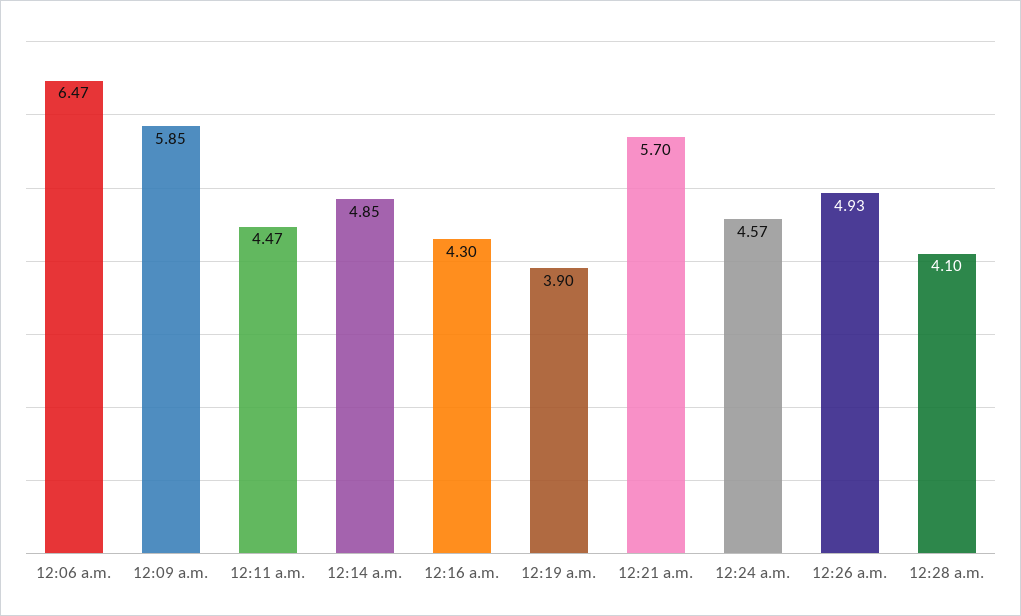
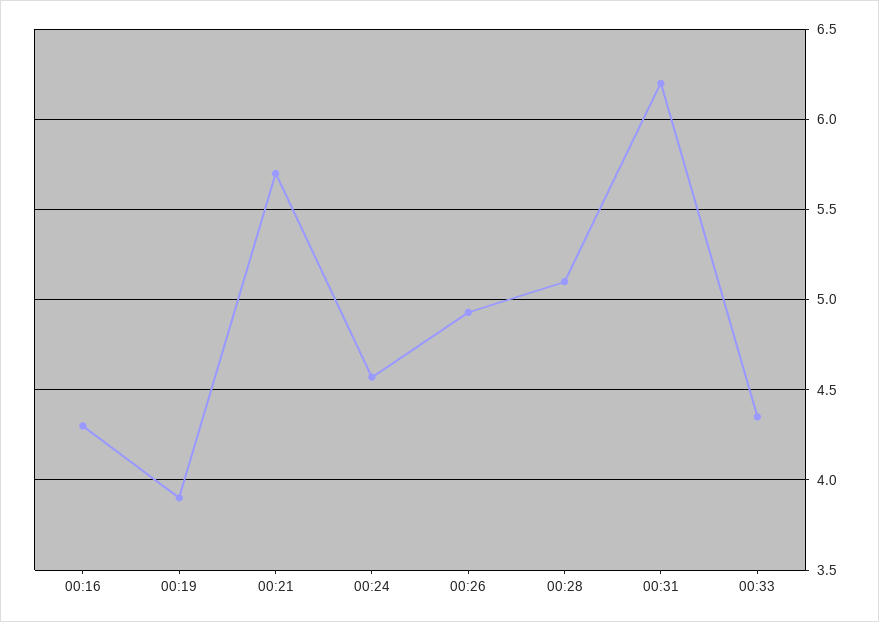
12:06 a.m.: 6.47 -> none
12:09 a.m.: 5.85 -> none
12:11 a.m.: 4.47 -> none
12:14 a.m.: 4.85 -> none
12:28 a.m.: 4.1 -> 5.1
00:31: none -> 6.2
00:33: none -> 4.35

